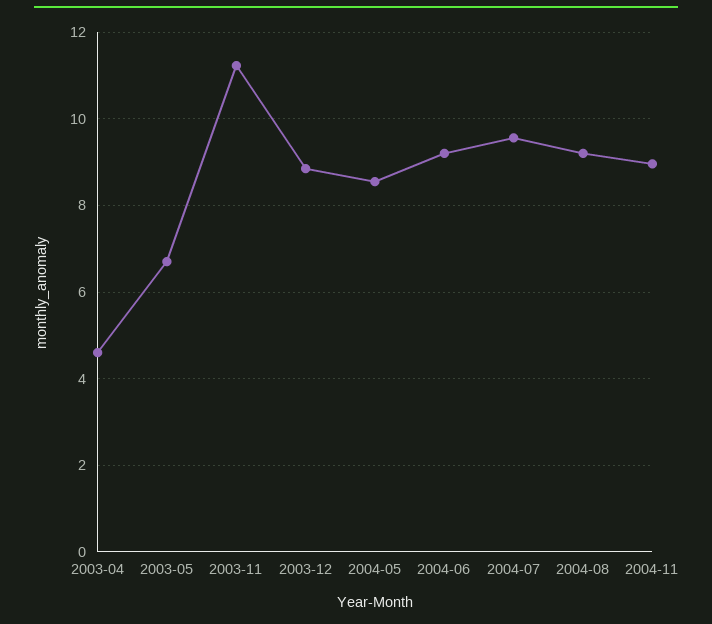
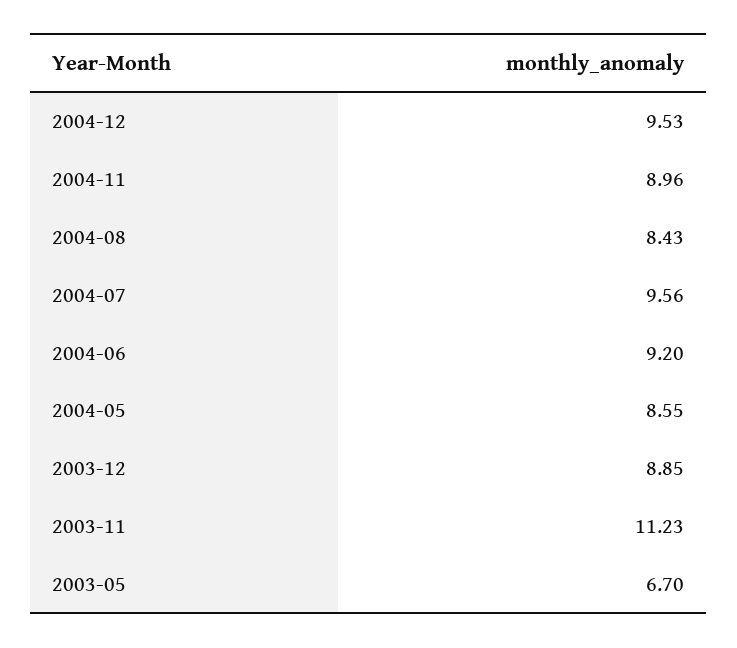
2003-04: 4.6 -> none
2004-08: 9.2 -> 8.43
2004-12: none -> 9.53

